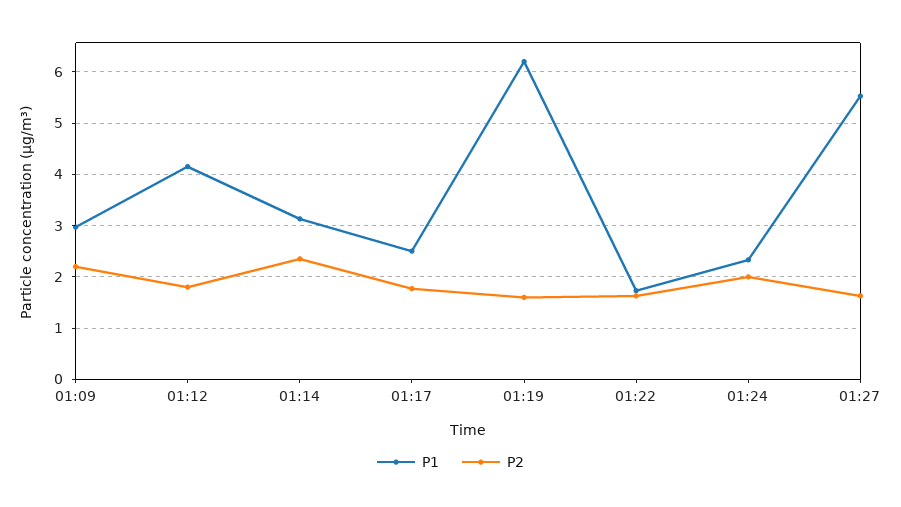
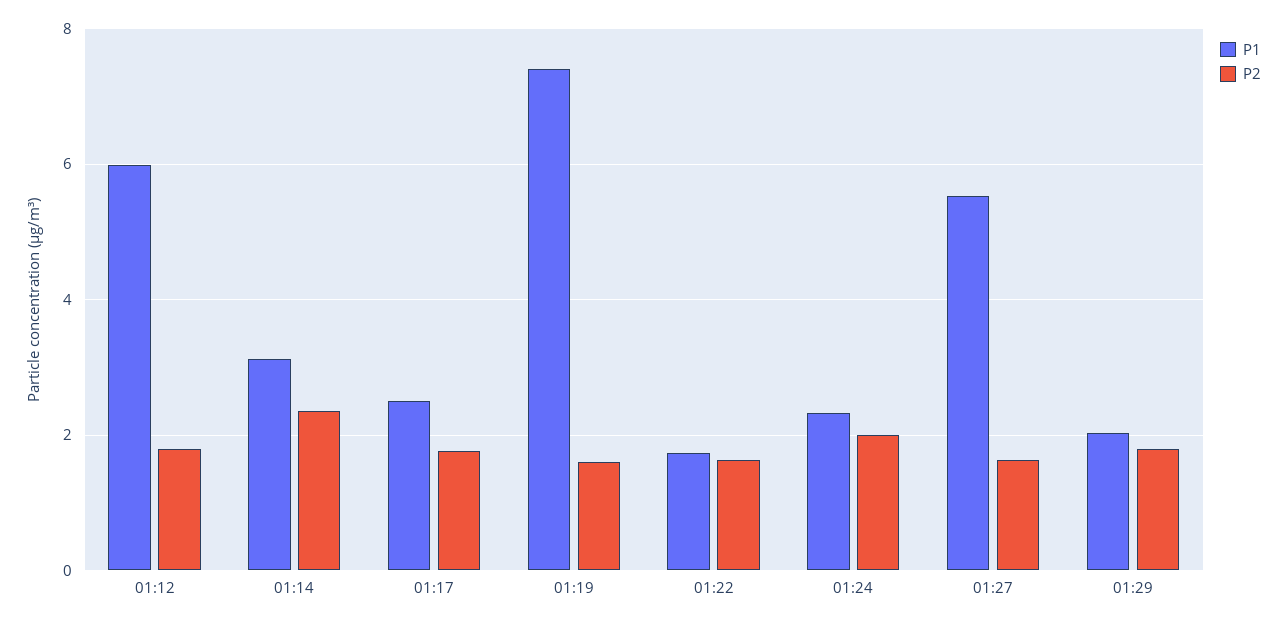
P1, 01:09: 3 -> none
P2, 01:09: 2.2 -> none
P1, 01:12: 4.2 -> 6
P1, 01:19: 6.2 -> 7.4
P1, 01:29: none -> 2
P2, 01:29: none -> 1.8

